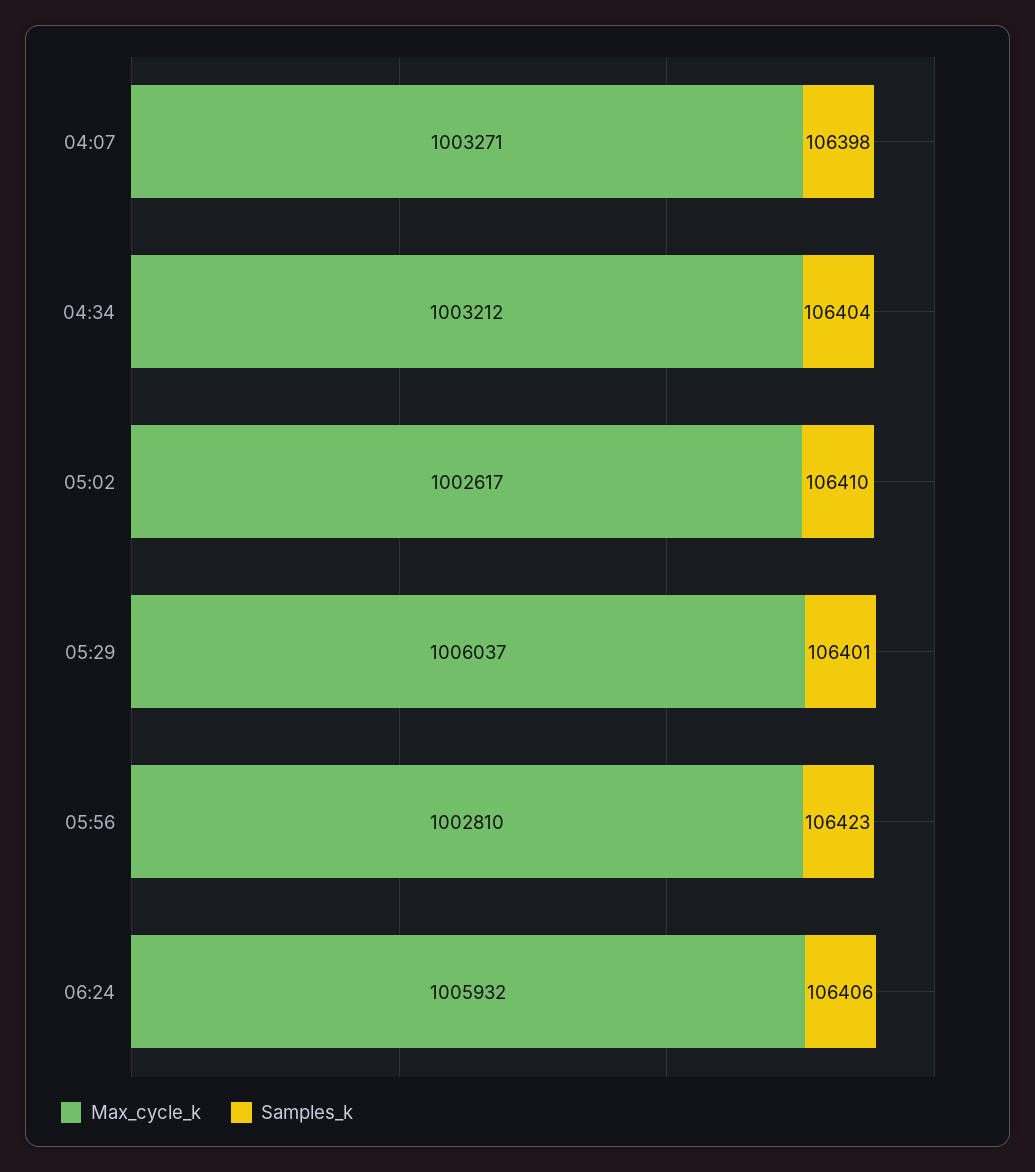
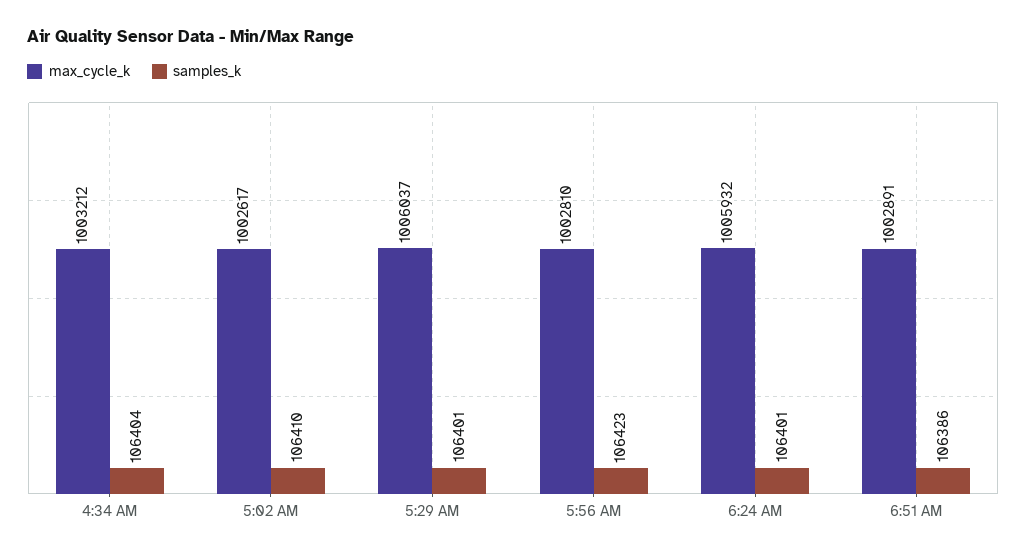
Max_cycle_k, 04:07: 1003271 -> none
Samples_k, 04:07: 106398 -> none
Samples_k, 06:24: 106406 -> 106401
Max_cycle_k, 6:51 AM: none -> 1002891
Samples_k, 6:51 AM: none -> 106386

